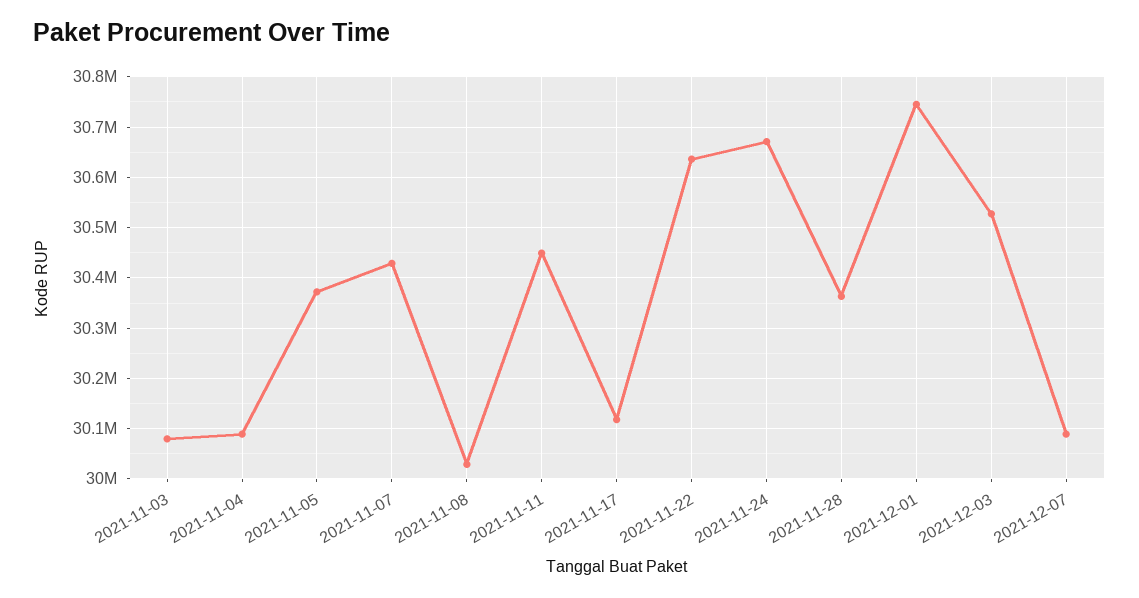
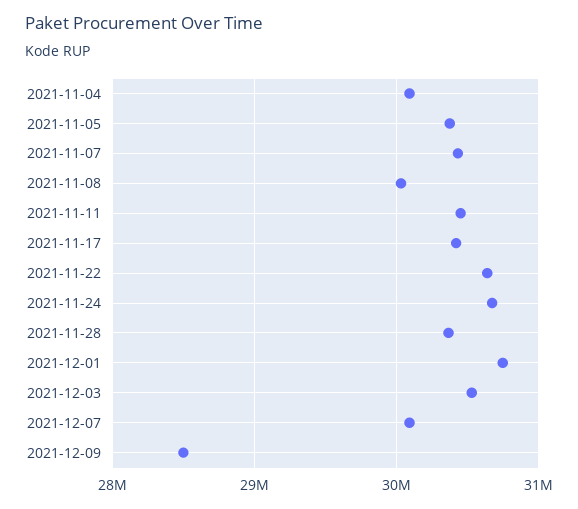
2021-11-03: 30080000 -> none
2021-11-17: 30120000 -> 30400000
2021-12-09: none -> 28500000

